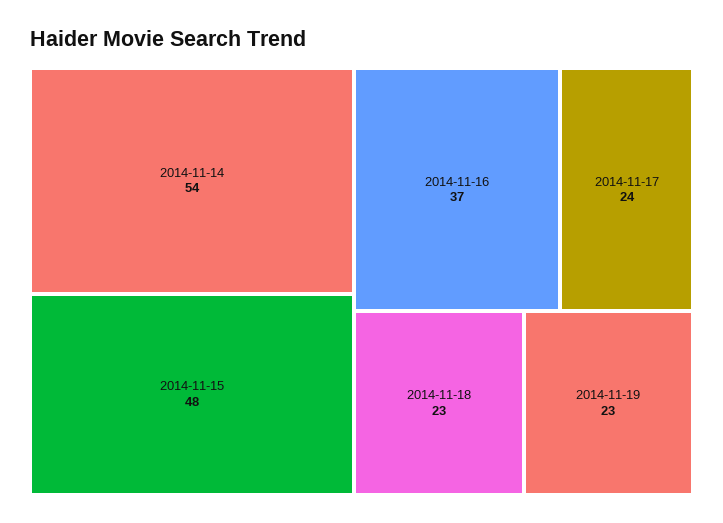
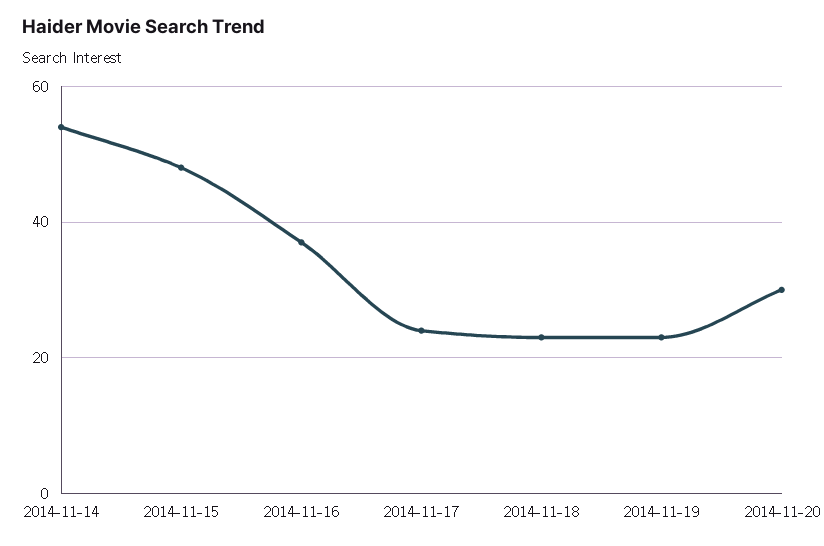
2014-11-20: none -> 30

